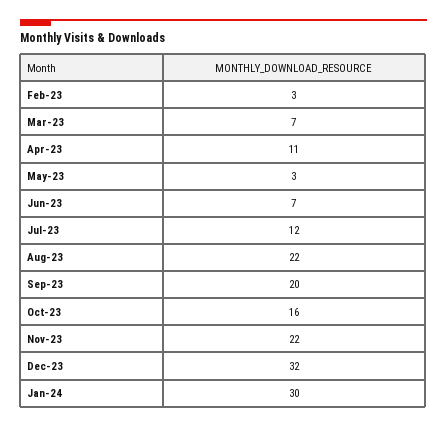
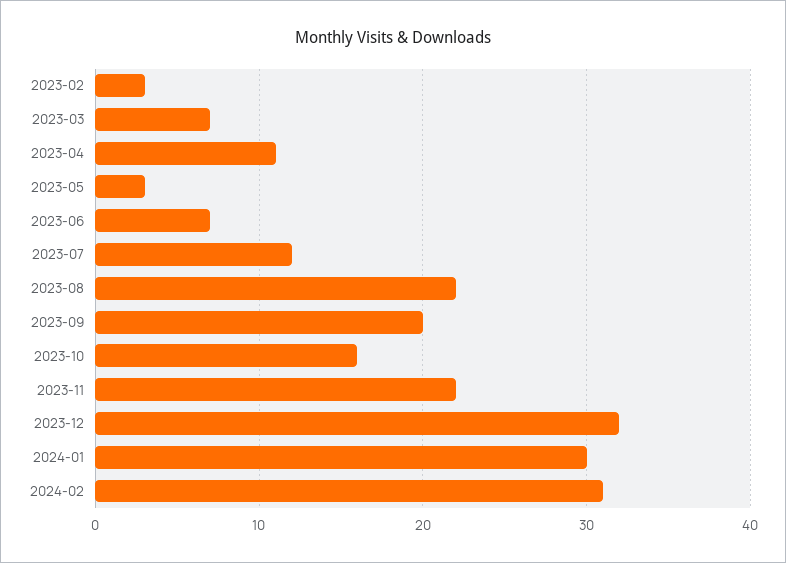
2024-02: none -> 31

